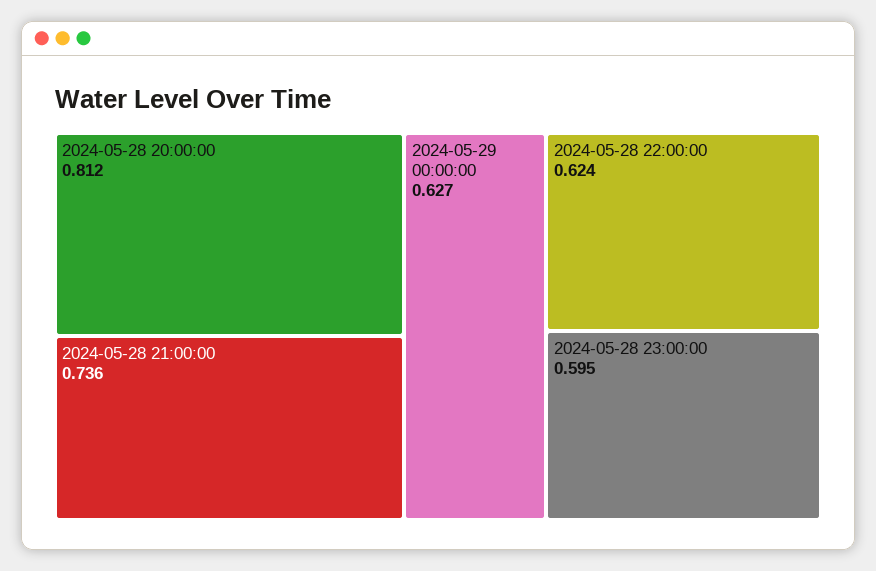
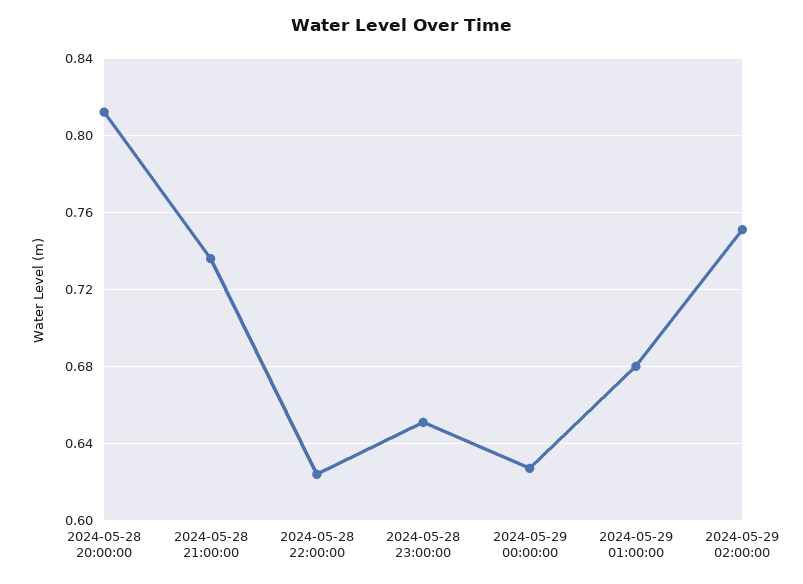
2024-05-28 23:00:00: 0.595 -> 0.65
2024-05-29 01:00:00: none -> 0.68
2024-05-29 02:00:00: none -> 0.75

